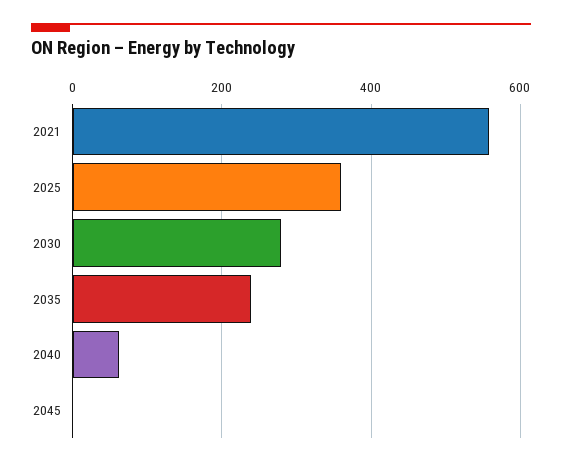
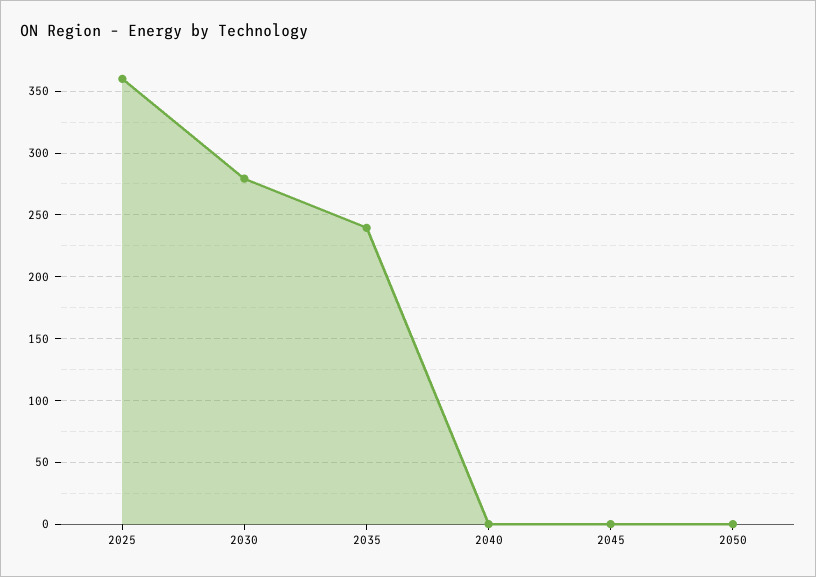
2021: 560 -> none
2040: 60 -> 0
2050: none -> 0

